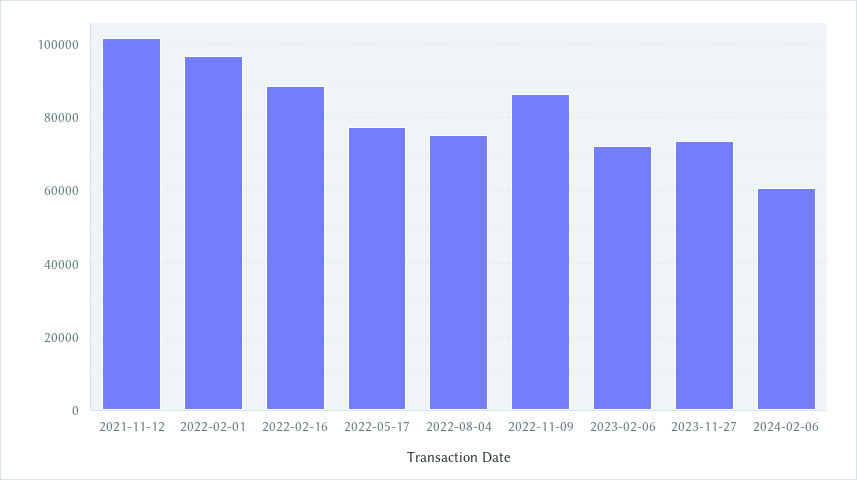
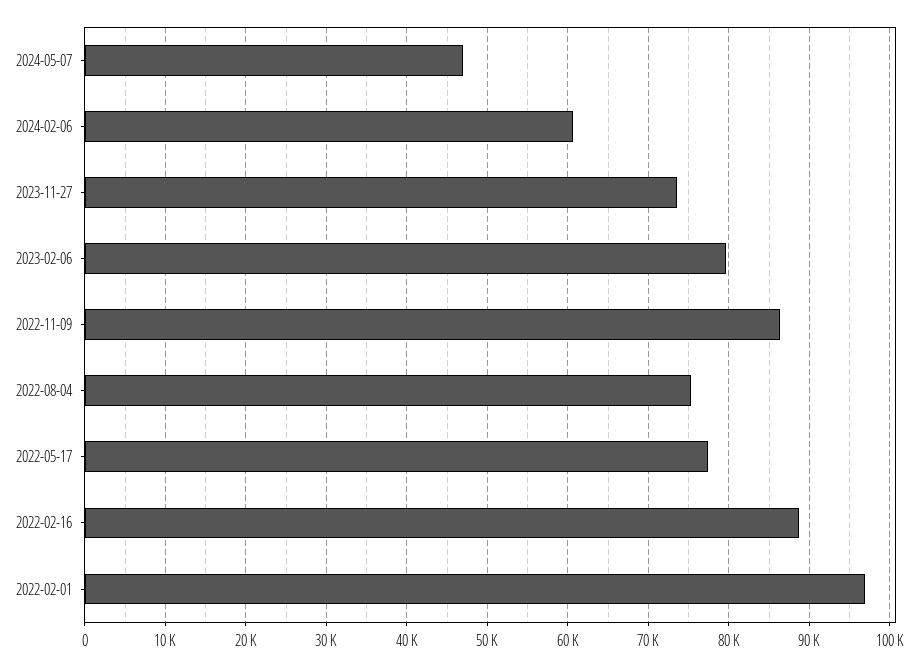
2021-11-12: 102000 -> none
2023-02-06: 72000 -> 80000
2024-05-07: none -> 47000

